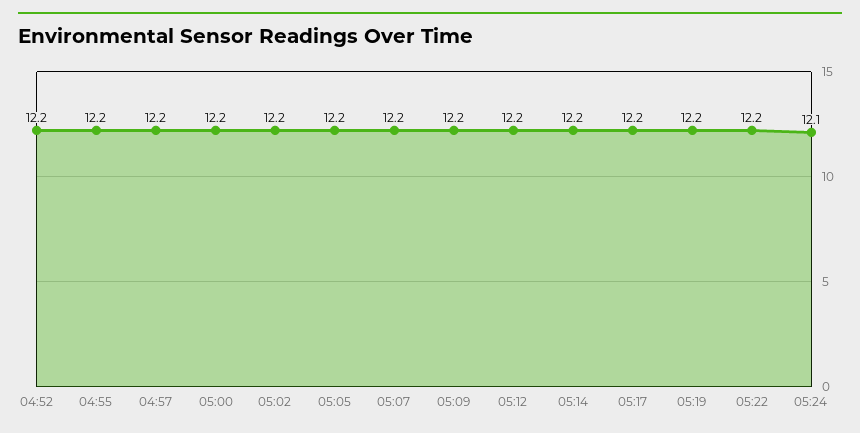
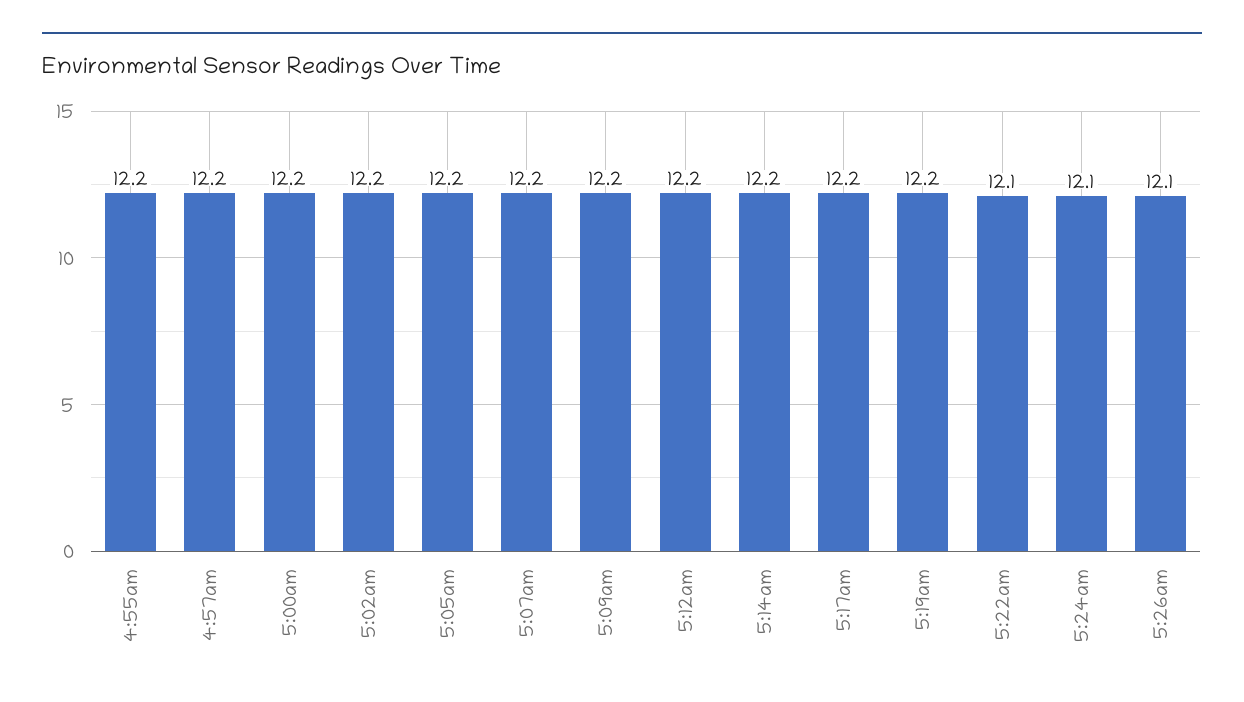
04:52: 12.2 -> none
05:22: 12.2 -> 12.1
5:26am: none -> 12.1

